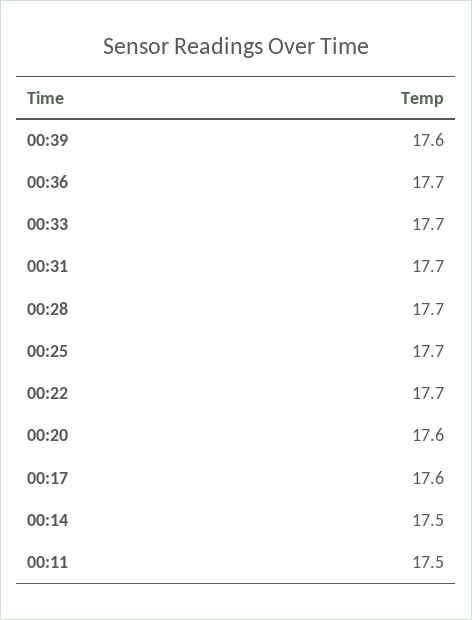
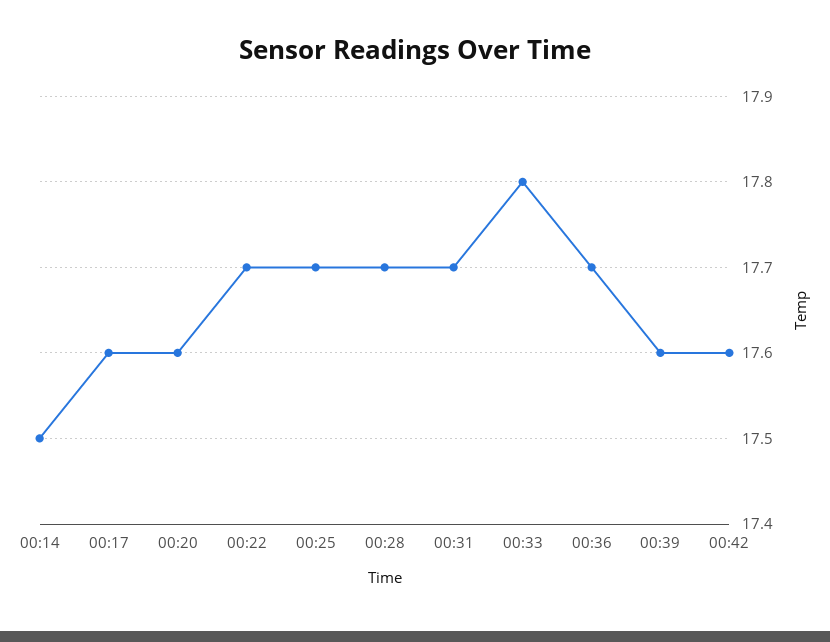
00:33: 17.7 -> 17.8
00:11: 17.5 -> none
00:42: none -> 17.6

